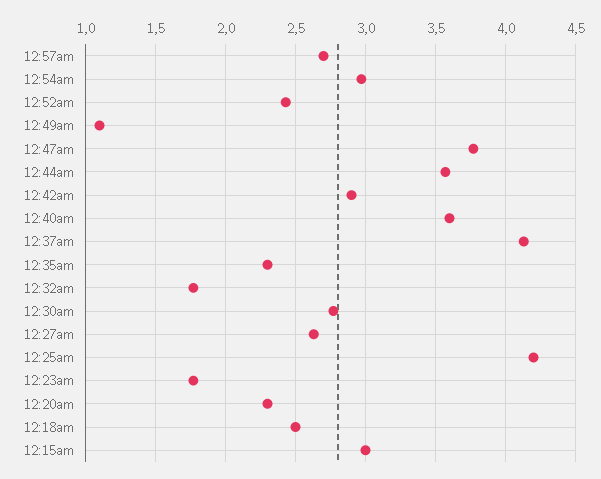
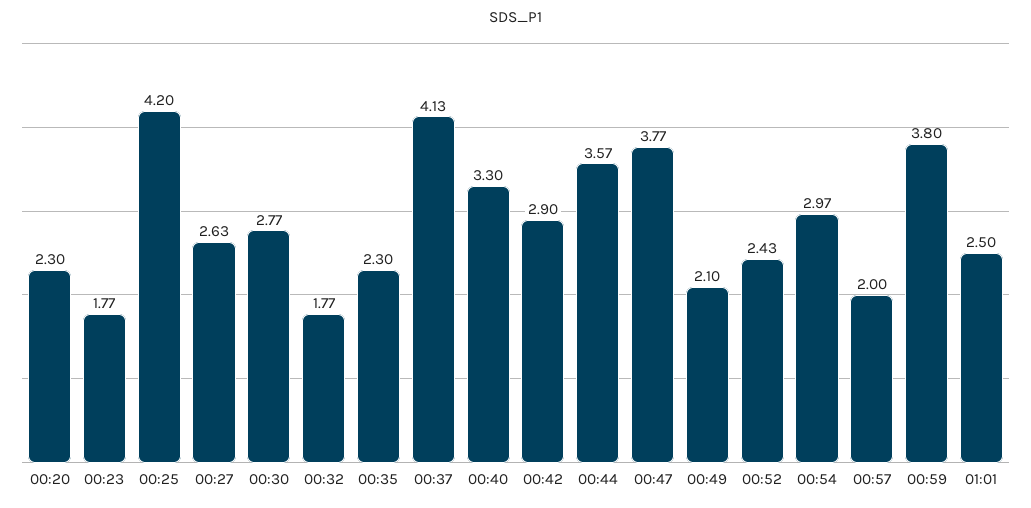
12:57am: 2.7 -> 2
12:49am: 1.1 -> 2.1
12:40am: 3.6 -> 3.3
12:18am: 2.5 -> none
12:15am: 3 -> none
00:59: none -> 3.8
01:01: none -> 2.5

